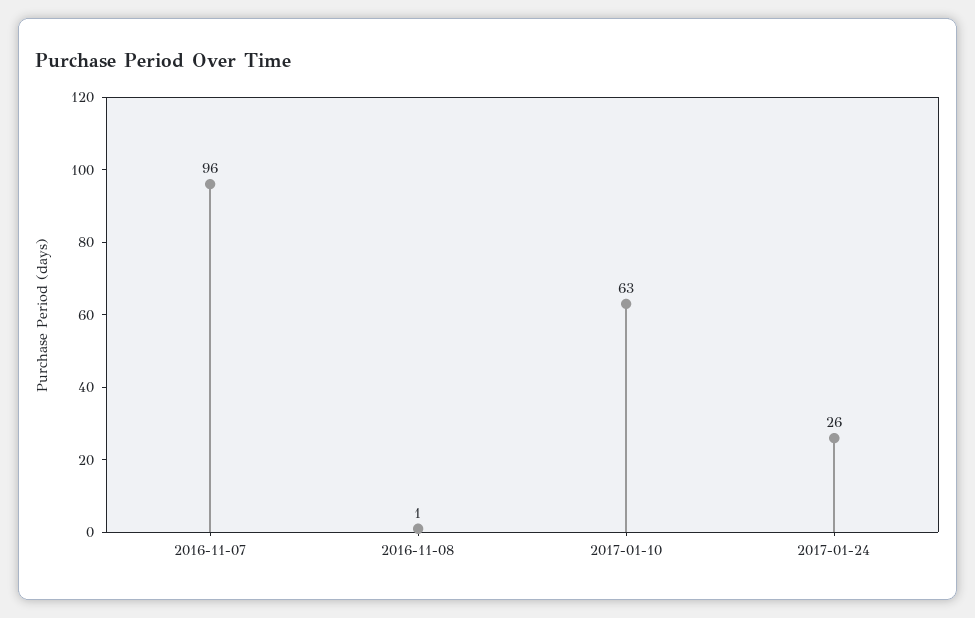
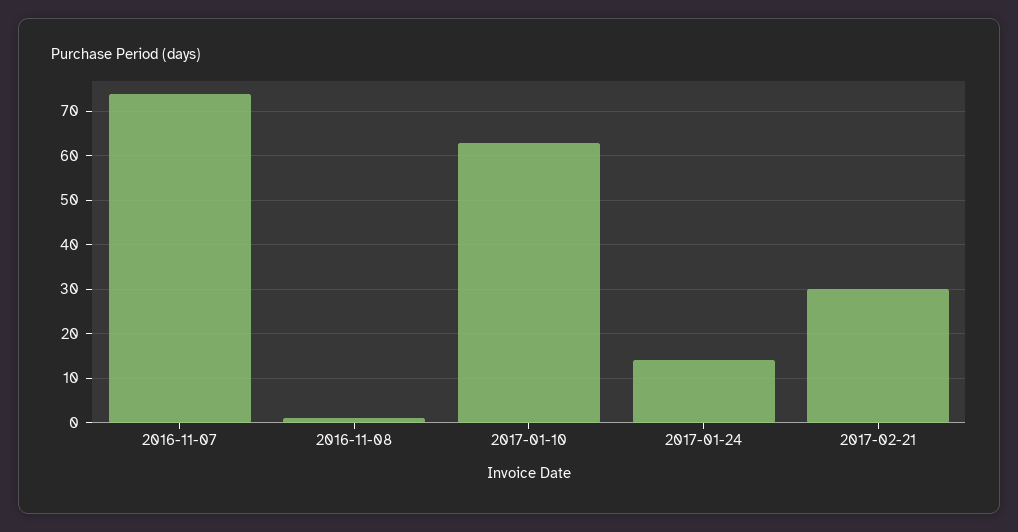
2016-11-07: 96 -> 75
2017-01-24: 26 -> 15
2017-02-21: none -> 30

